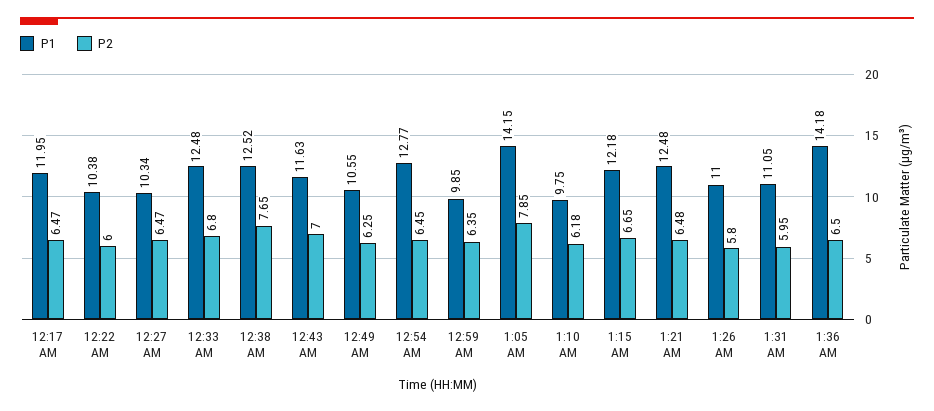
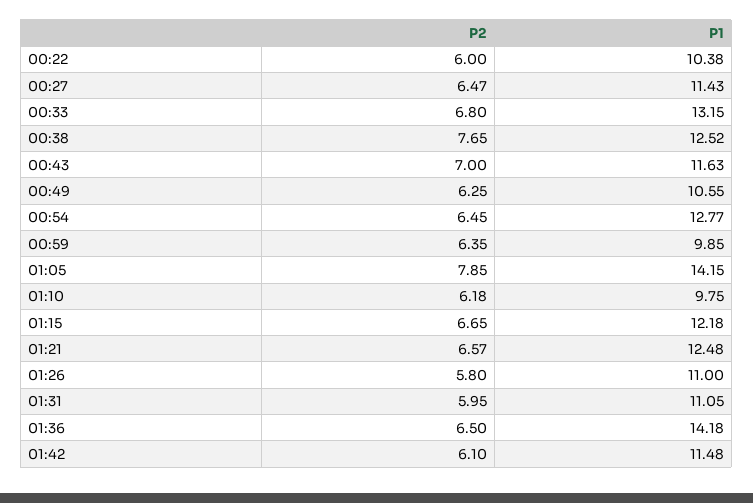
P1, 12:17 AM: 11.95 -> none
P2, 12:17 AM: 6.47 -> none
P1, 12:27 AM: 10.34 -> 11.43
P1, 12:33 AM: 12.48 -> 13.15
P2, 1:21 AM: 6.48 -> 6.57
P2, 01:42: none -> 6.1
P1, 01:42: none -> 11.48

